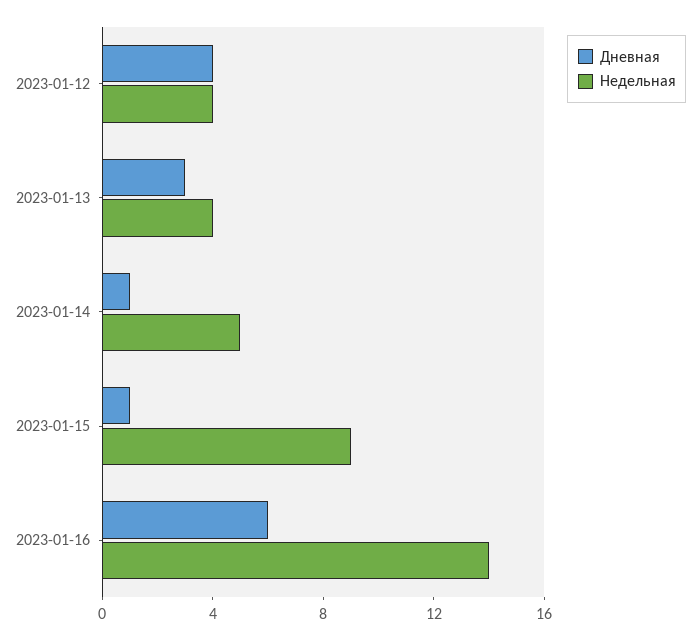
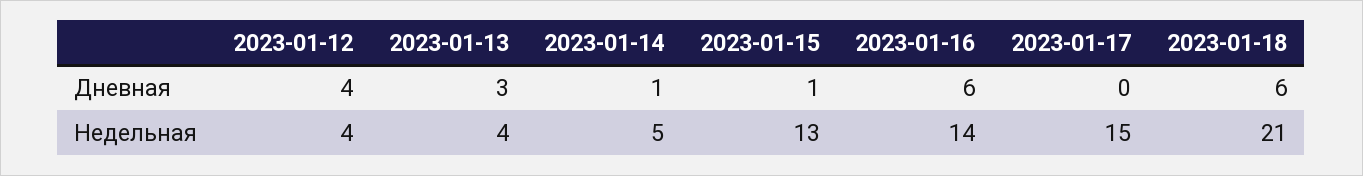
Недельная, 2023-01-15: 9 -> 13
Дневная, 2023-01-17: none -> 0
Дневная, 2023-01-18: none -> 6
Недельная, 2023-01-17: none -> 15
Недельная, 2023-01-18: none -> 21

